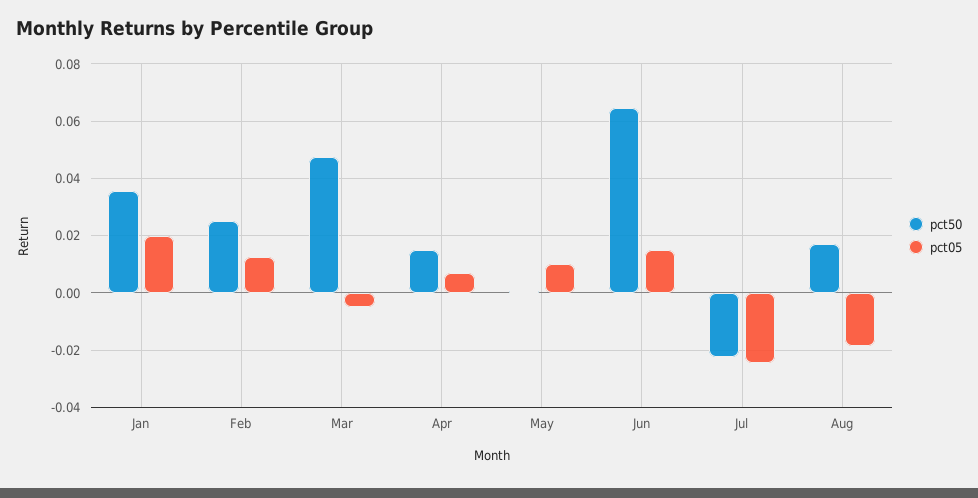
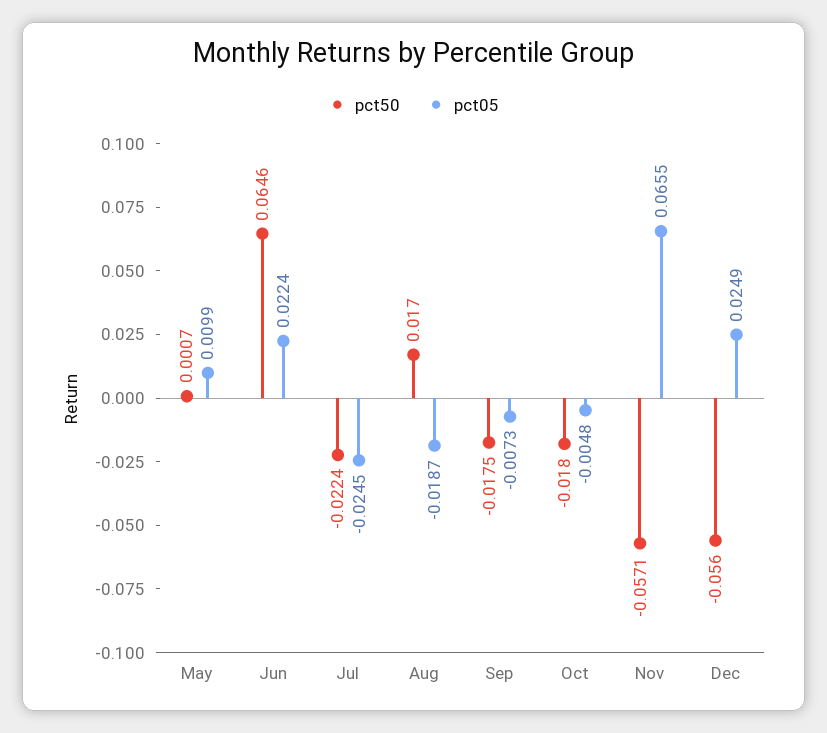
pct50, Jan: 0.035 -> none
pct05, Jan: 0.02 -> none
pct50, Feb: 0.025 -> none
pct05, Feb: 0.0125 -> none
pct50, Mar: 0.0475 -> none
pct05, Mar: -0.005 -> none
pct50, Apr: 0.015 -> none
pct05, Apr: 0.0075 -> none
pct05, Jun: 0.015 -> 0.0224
pct50, Sep: none -> -0.0175
pct05, Sep: none -> -0.0073
pct50, Oct: none -> -0.018
pct05, Oct: none -> -0.0048
pct50, Nov: none -> -0.0571
pct05, Nov: none -> 0.0655
pct50, Dec: none -> -0.056
pct05, Dec: none -> 0.0249

